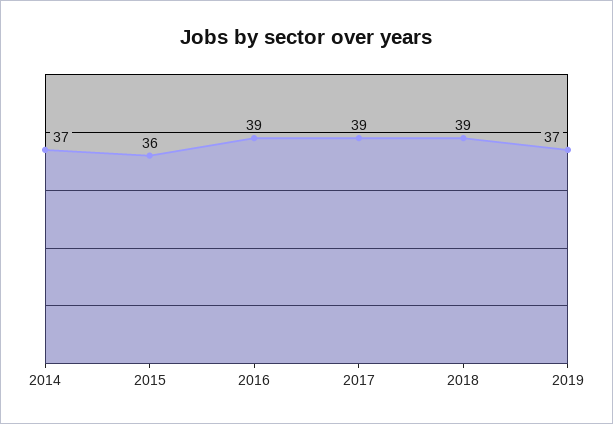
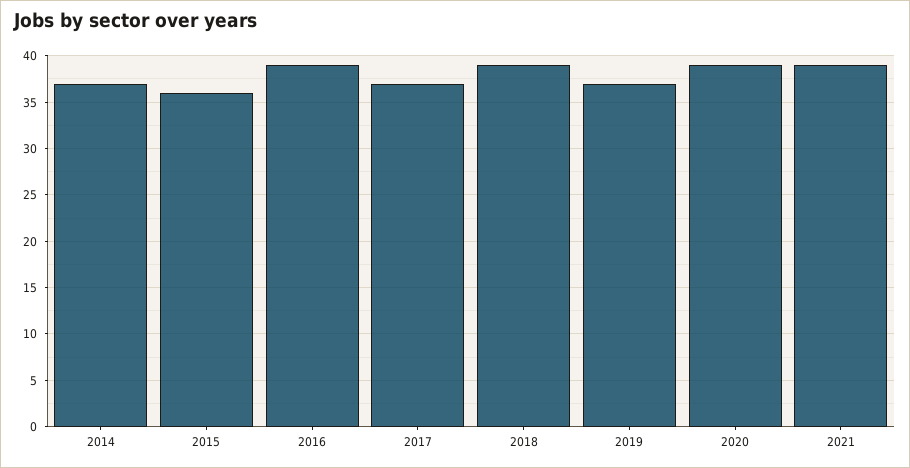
2017: 39 -> 37
2020: none -> 39
2021: none -> 39

